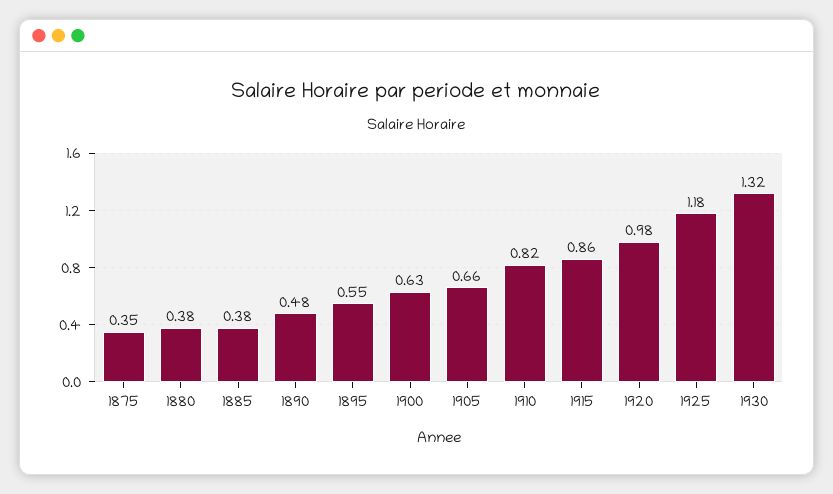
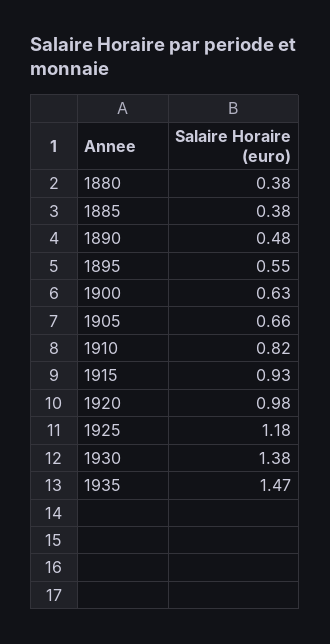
1875: 0.35 -> none
1915: 0.86 -> 0.93
1930: 1.32 -> 1.38
1935: none -> 1.47

